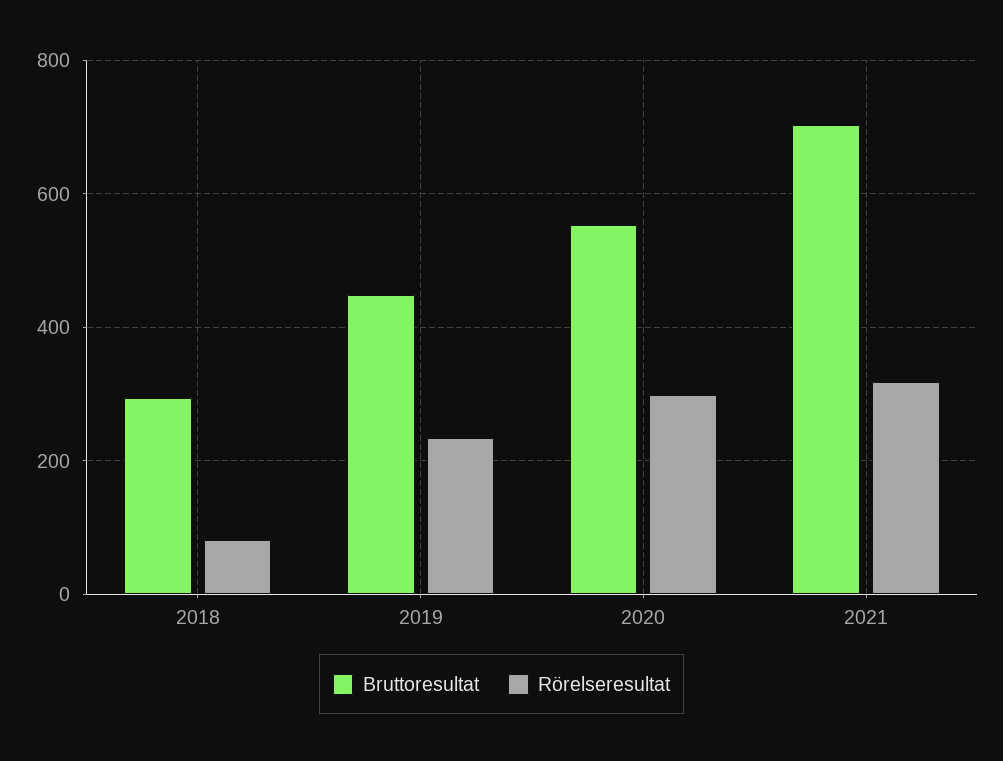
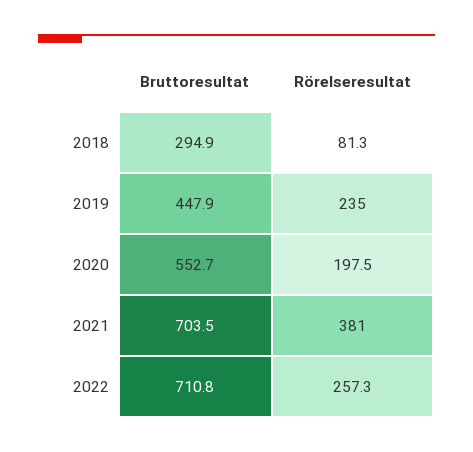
Rörelseresultat, 2020: 300 -> 197.5
Rörelseresultat, 2021: 320 -> 381
Bruttoresultat, 2022: none -> 710.8
Rörelseresultat, 2022: none -> 257.3

